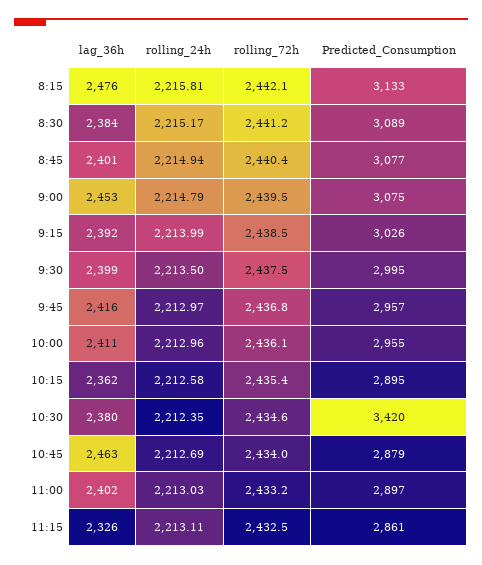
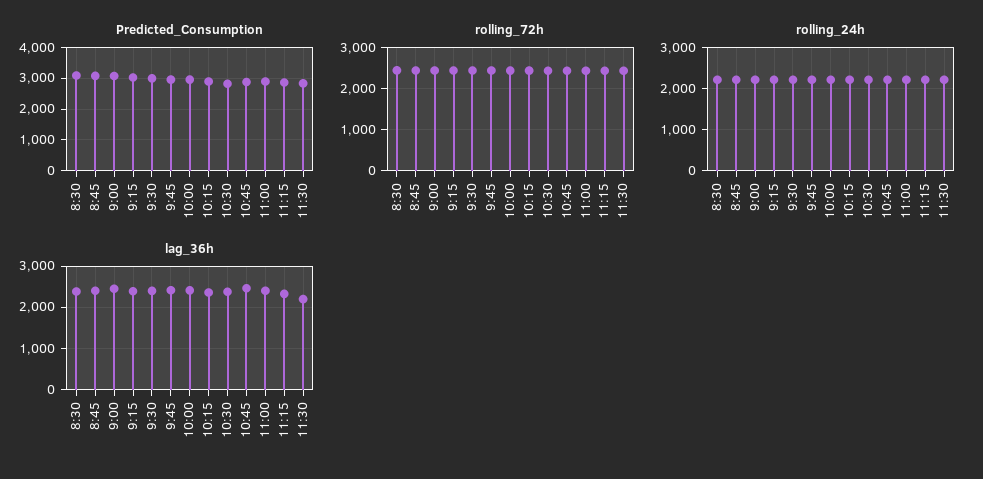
lag_36h, 8:15: 2476 -> none
rolling_24h, 8:15: 2215.81 -> none
rolling_72h, 8:15: 2442.1 -> none
Predicted_Consumption, 8:15: 3133 -> none
Predicted_Consumption, 10:30: 3420 -> 2800
Predicted_Consumption, 11:30: none -> 2800
rolling_72h, 11:30: none -> 2400
rolling_24h, 11:30: none -> 2200
lag_36h, 11:30: none -> 2200

